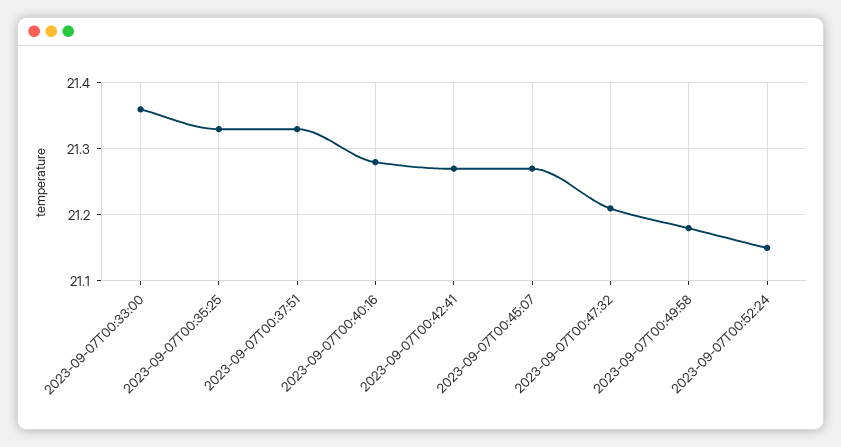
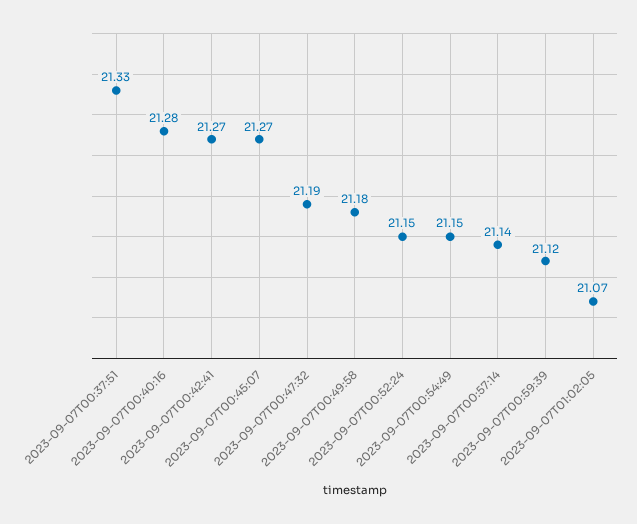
2023-09-07T00:33:00: 21.36 -> none
2023-09-07T00:35:25: 21.33 -> none
2023-09-07T00:47:32: 21.21 -> 21.19
2023-09-07T00:54:49: none -> 21.15
2023-09-07T00:57:14: none -> 21.14
2023-09-07T00:59:39: none -> 21.12
2023-09-07T01:02:05: none -> 21.07

